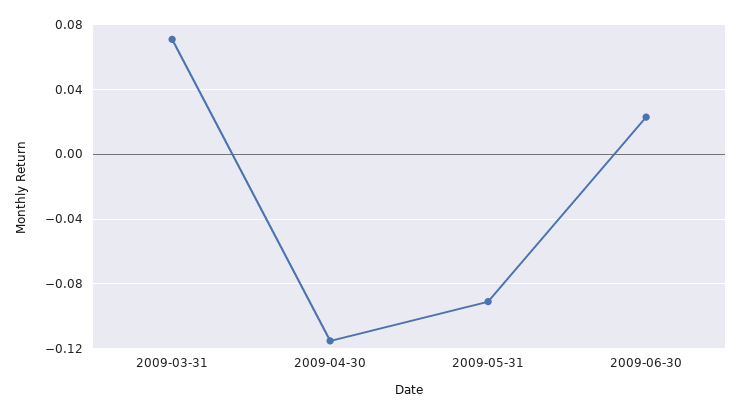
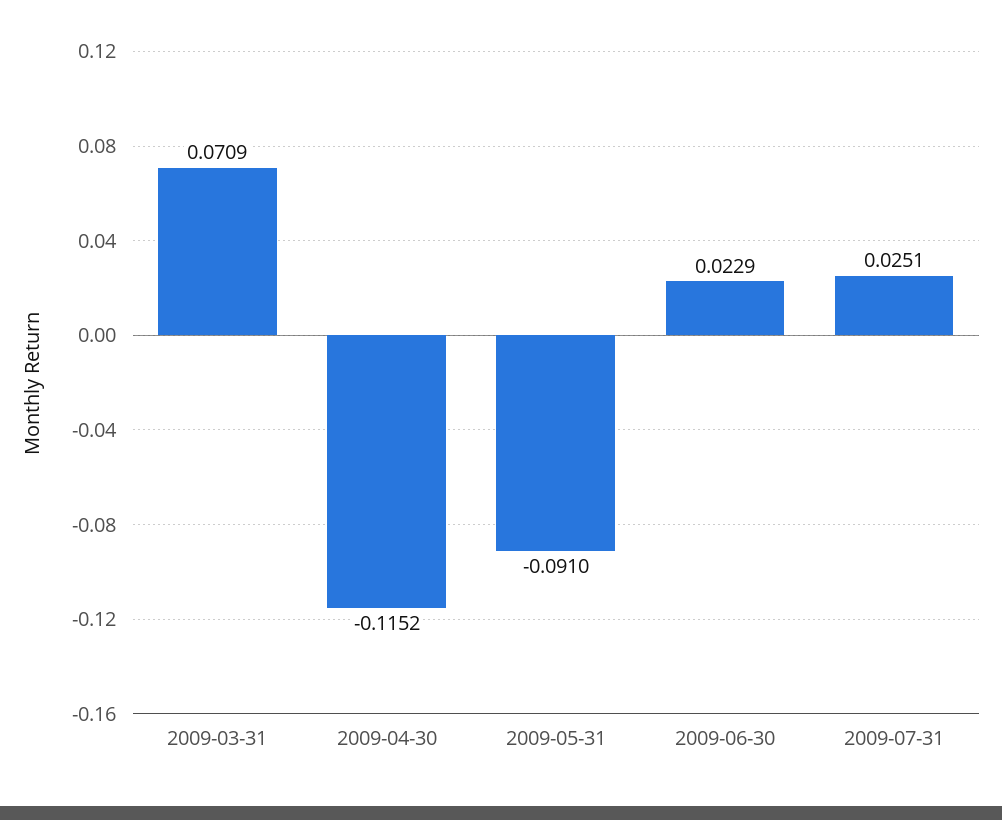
2009-07-31: none -> 0.0251

